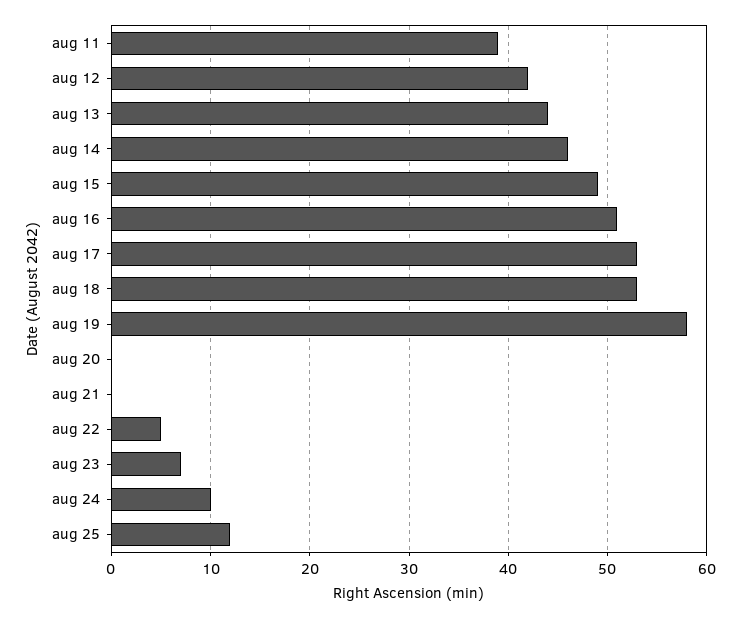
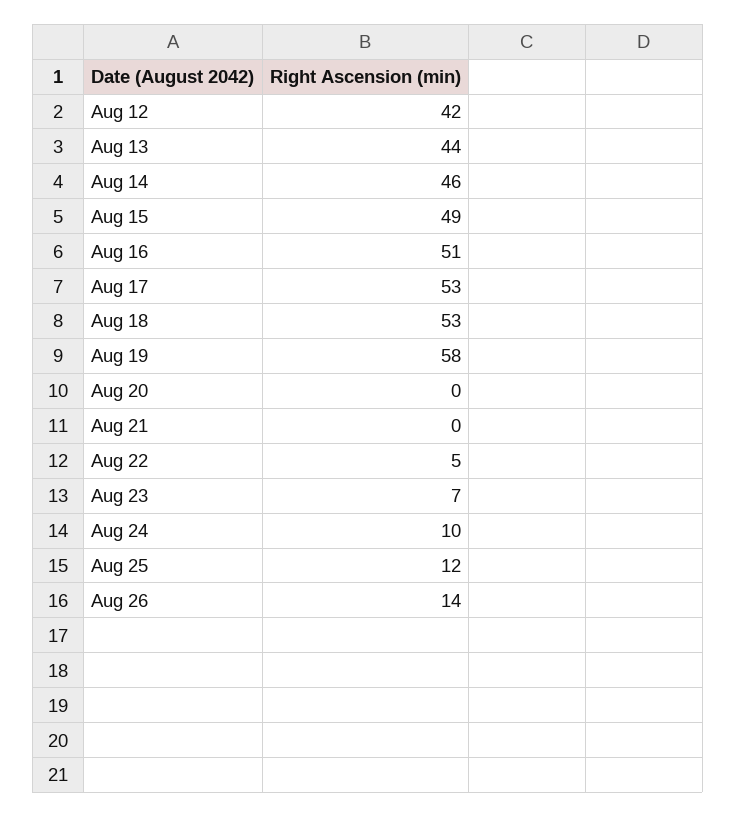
aug 11: 39 -> none
Aug 26: none -> 14

